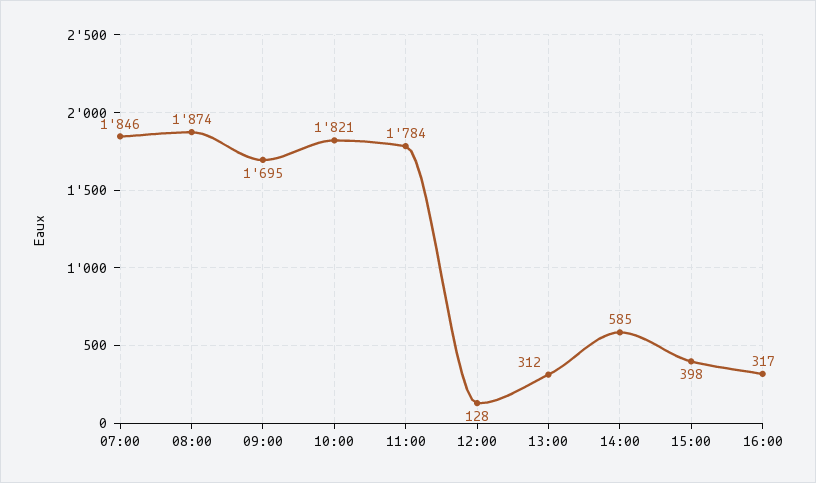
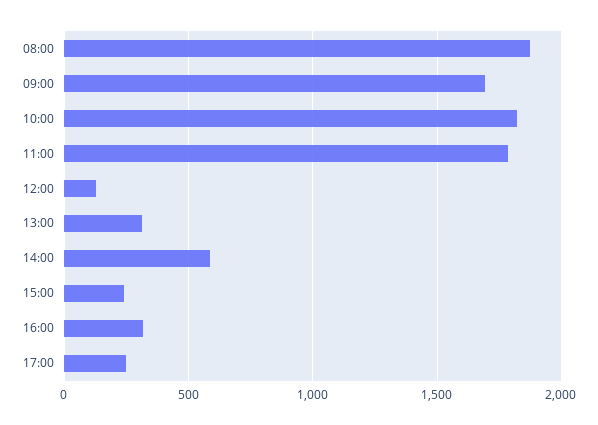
07:00: 1846 -> none
15:00: 398 -> 250
17:00: none -> 250

